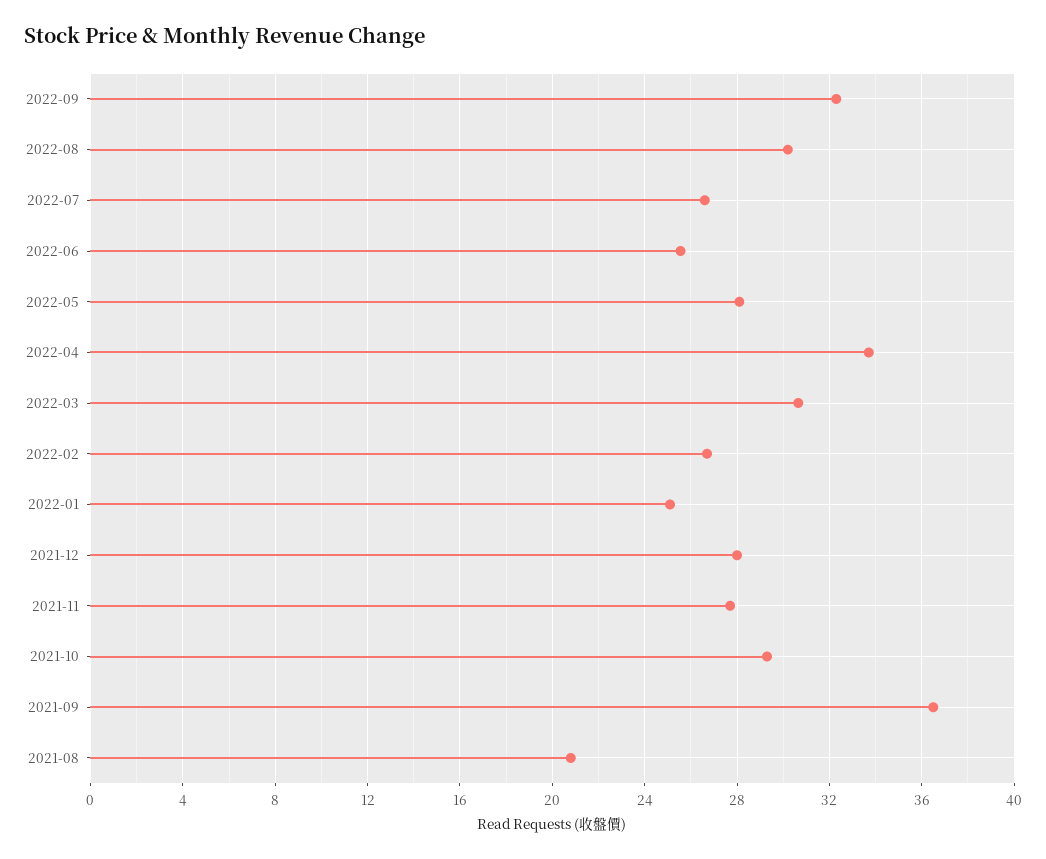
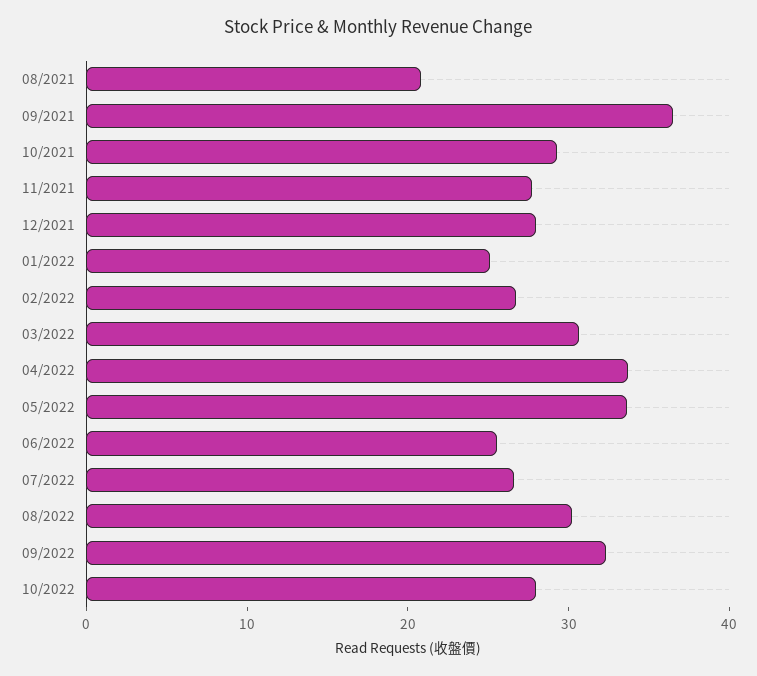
2022-05: 28 -> 34
10/2022: none -> 28

